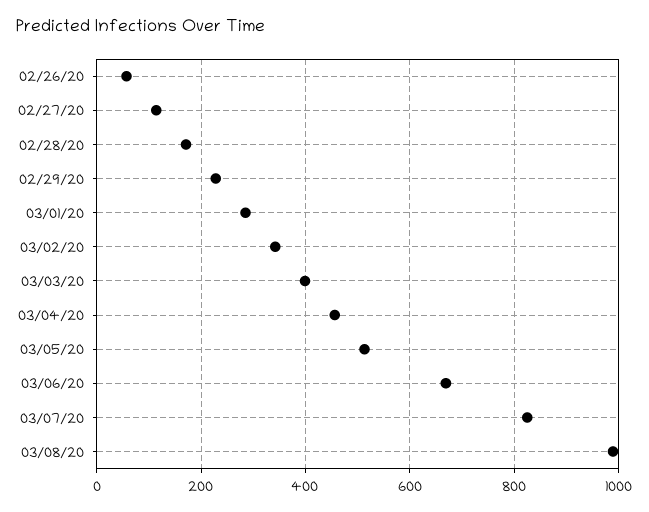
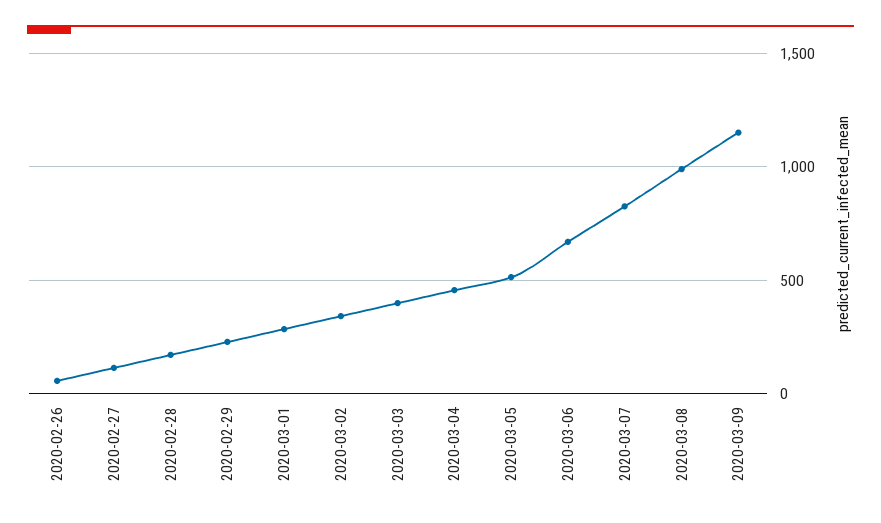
2020-03-09: none -> 1150

